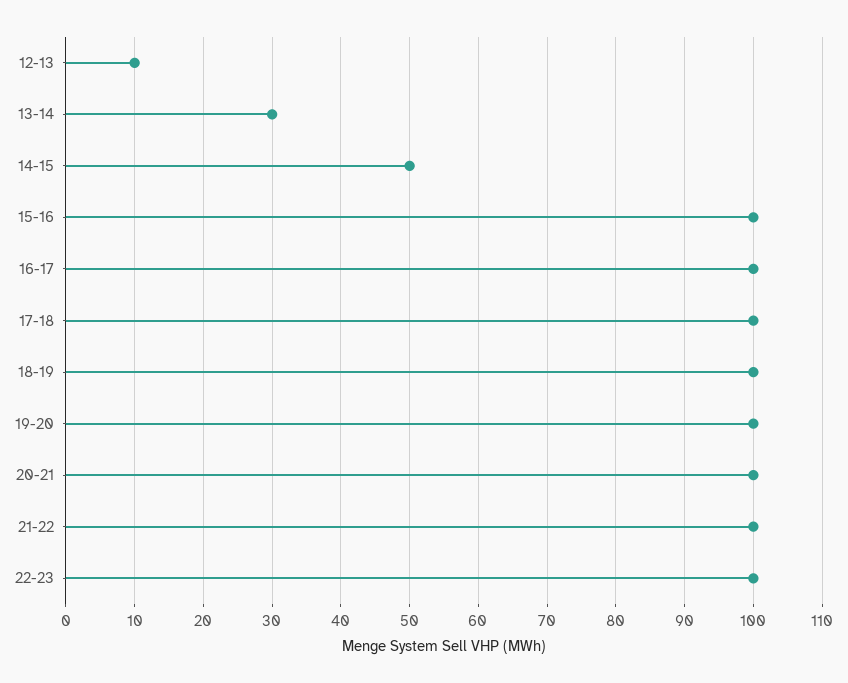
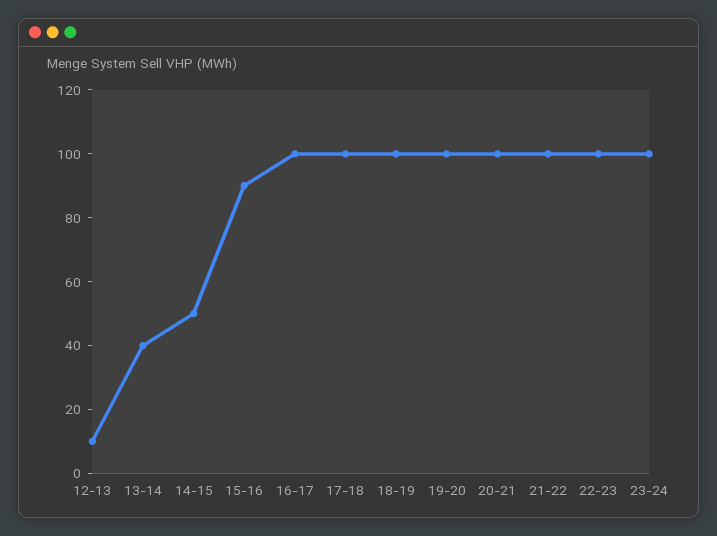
13-14: 30 -> 40
15-16: 100 -> 90
23-24: none -> 100

